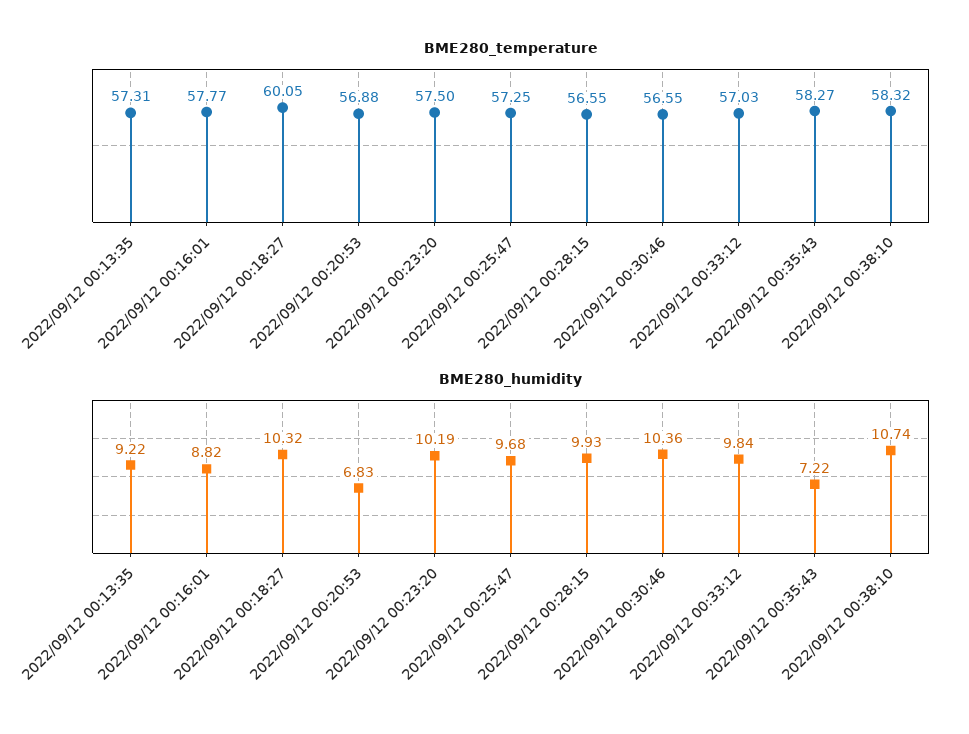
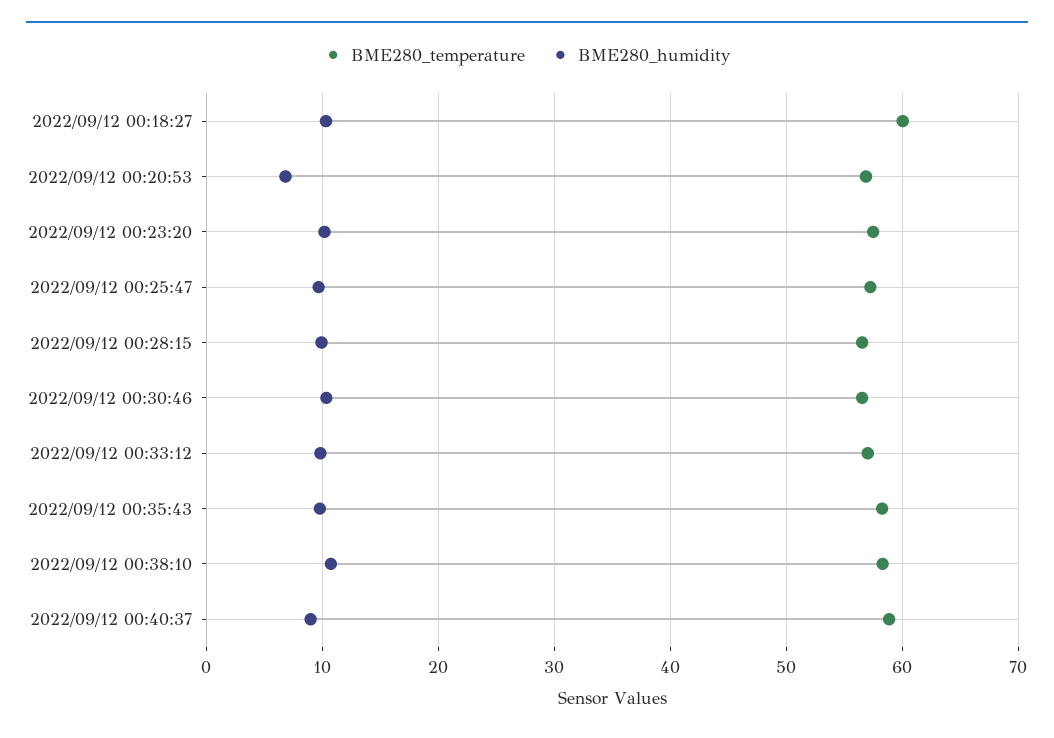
BME280_temperature, 2022/09/12 00:13:35: 57.31 -> none
BME280_temperature, 2022/09/12 00:16:01: 57.77 -> none
BME280_humidity, 2022/09/12 00:13:35: 9.22 -> none
BME280_humidity, 2022/09/12 00:16:01: 8.82 -> none
BME280_humidity, 2022/09/12 00:35:43: 7.22 -> 10
BME280_temperature, 2022/09/12 00:40:37: none -> 59
BME280_humidity, 2022/09/12 00:40:37: none -> 9

